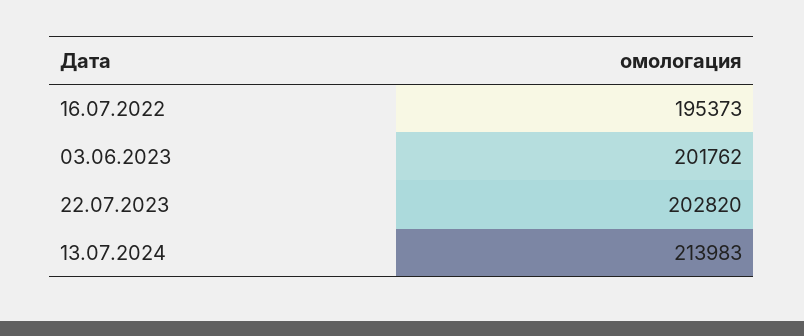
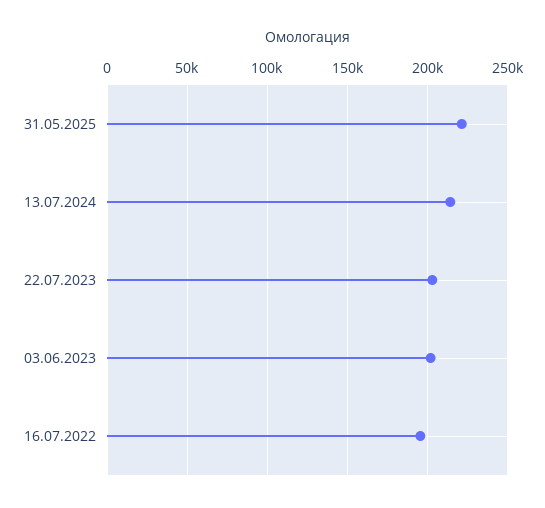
31.05.2025: none -> 220000

